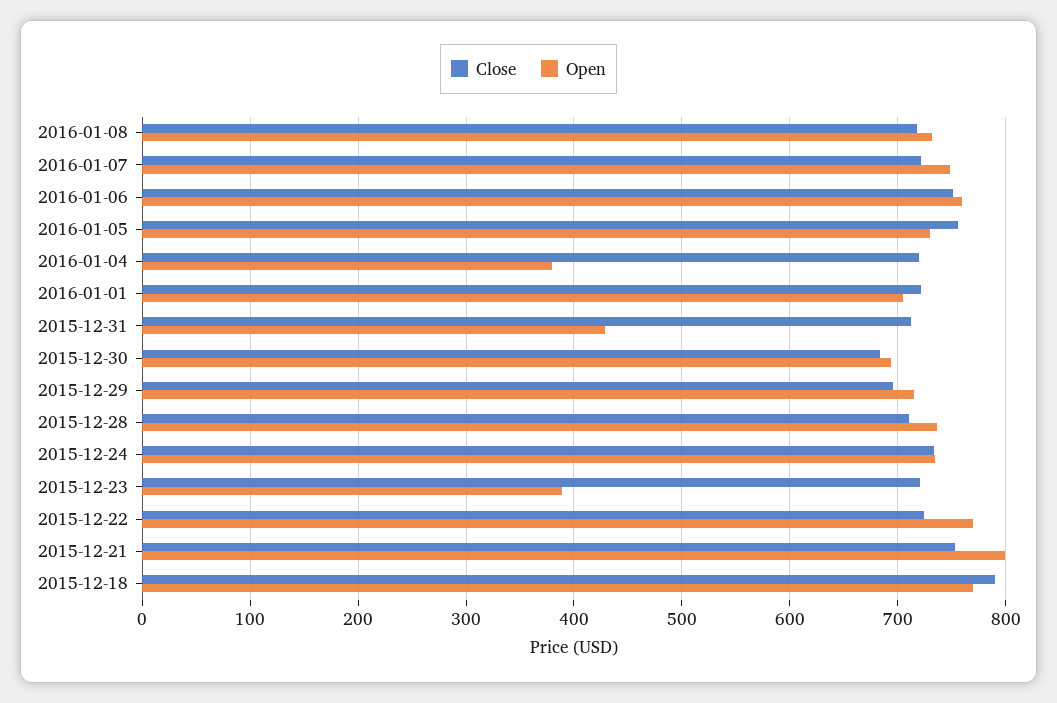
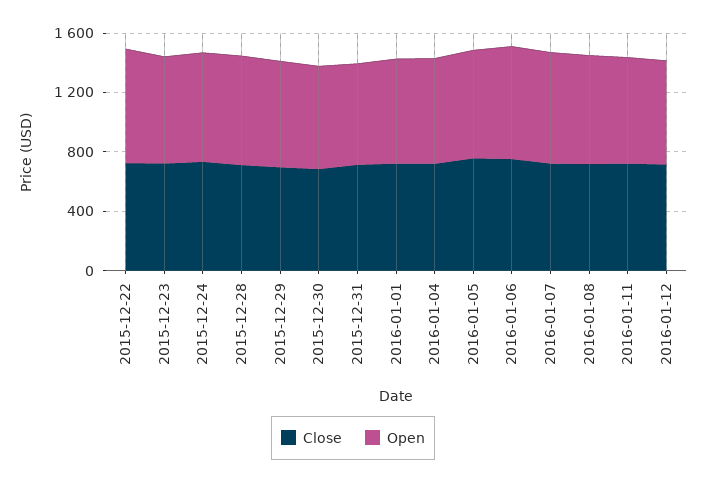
Open, 2016-01-04: 380 -> 700
Open, 2015-12-31: 430 -> 700
Open, 2015-12-23: 390 -> 700
Close, 2015-12-21: 750 -> none
Open, 2015-12-21: 800 -> none
Close, 2015-12-18: 790 -> none
Open, 2015-12-18: 770 -> none
Close, 2016-01-11: none -> 700
Open, 2016-01-11: none -> 700
Close, 2016-01-12: none -> 700
Open, 2016-01-12: none -> 700

